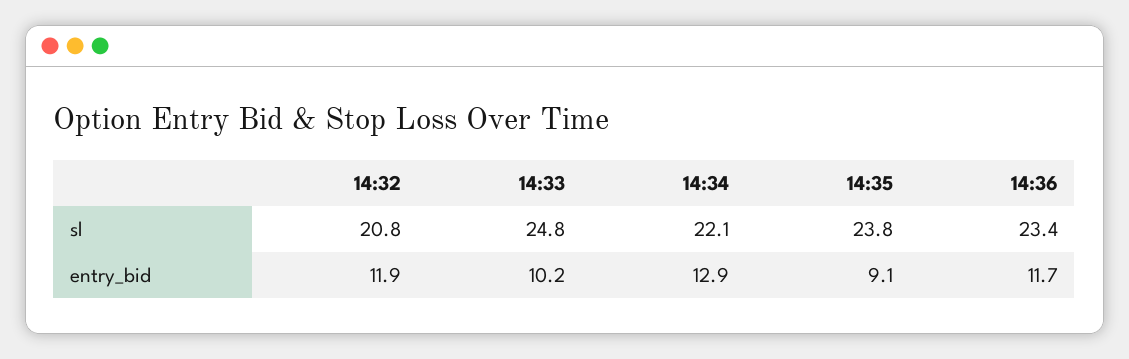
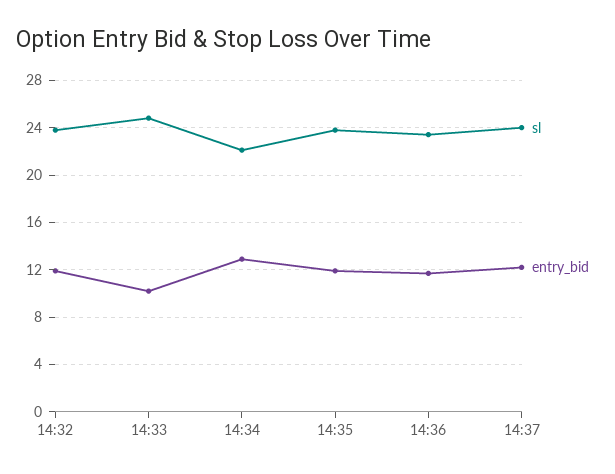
sl, 14:32: 20.8 -> 24
entry_bid, 14:35: 9.1 -> 12
sl, 14:37: none -> 24
entry_bid, 14:37: none -> 12

